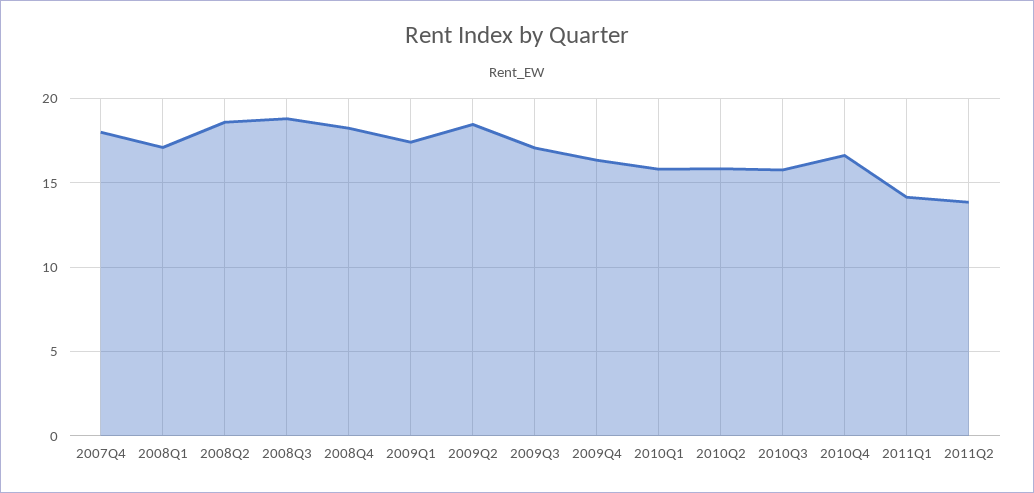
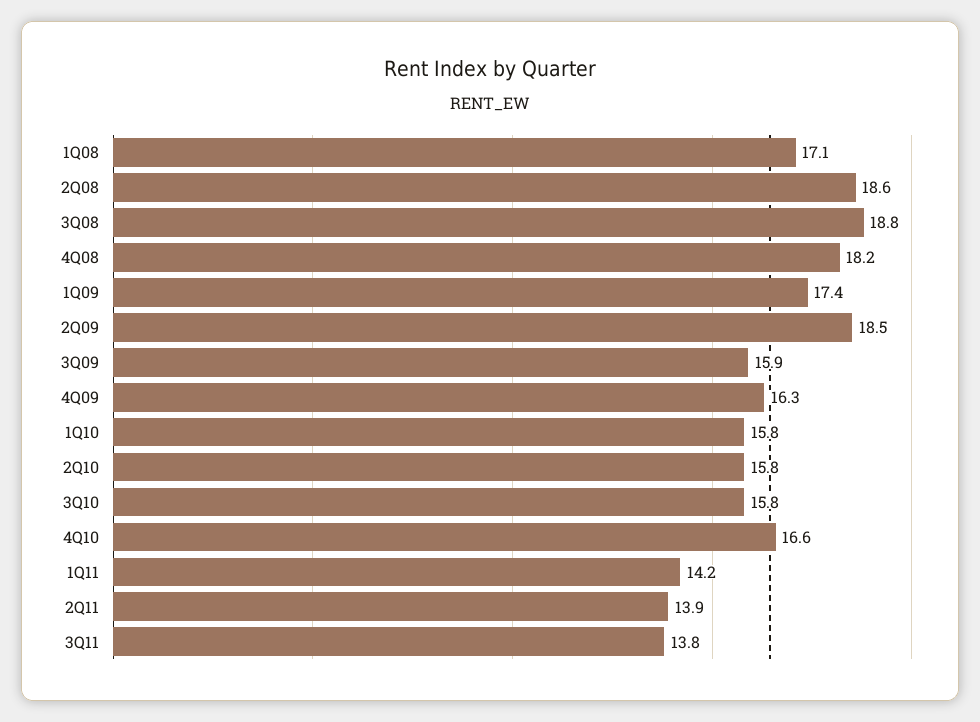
2007Q4: 18 -> none
2009Q3: 17 -> 15.9
3Q11: none -> 13.8

